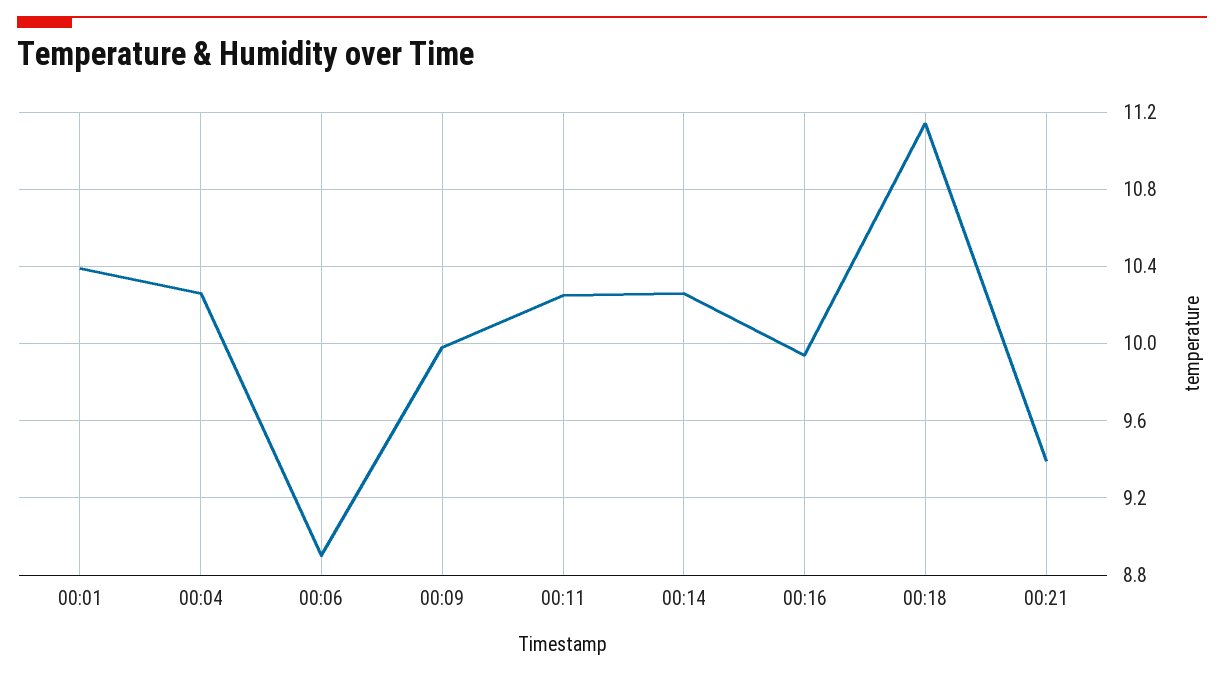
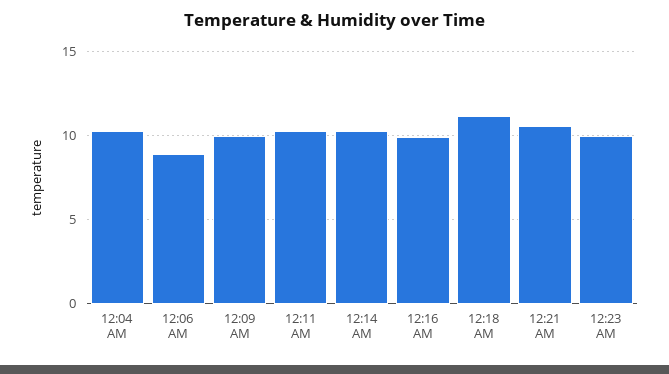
00:01: 10.4 -> none
00:21: 9.4 -> 10.5
12:23 AM: none -> 10

